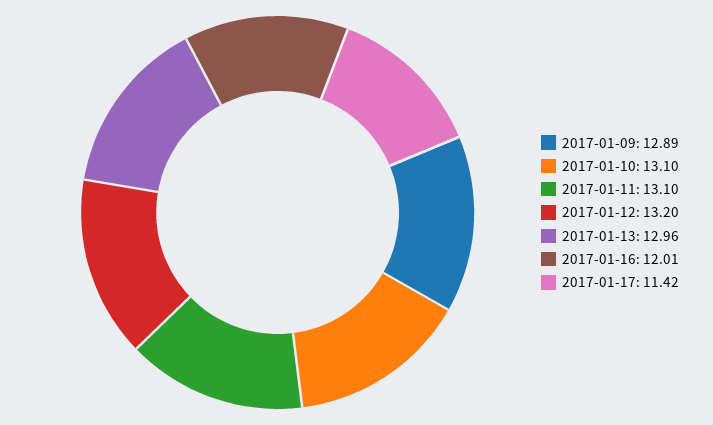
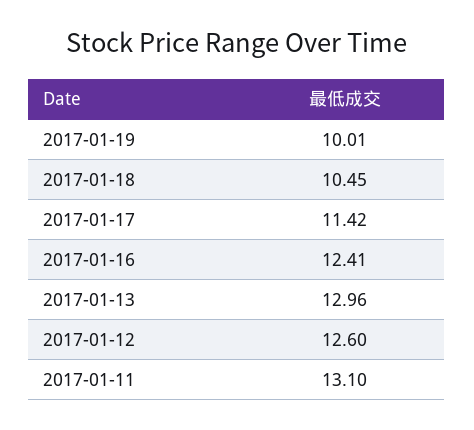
2017-01-09: 12.89 -> none
2017-01-10: 13.1 -> none
2017-01-12: 13.2 -> 12.6
2017-01-16: 12.01 -> 12.41
2017-01-19: none -> 10.01
2017-01-18: none -> 10.45

